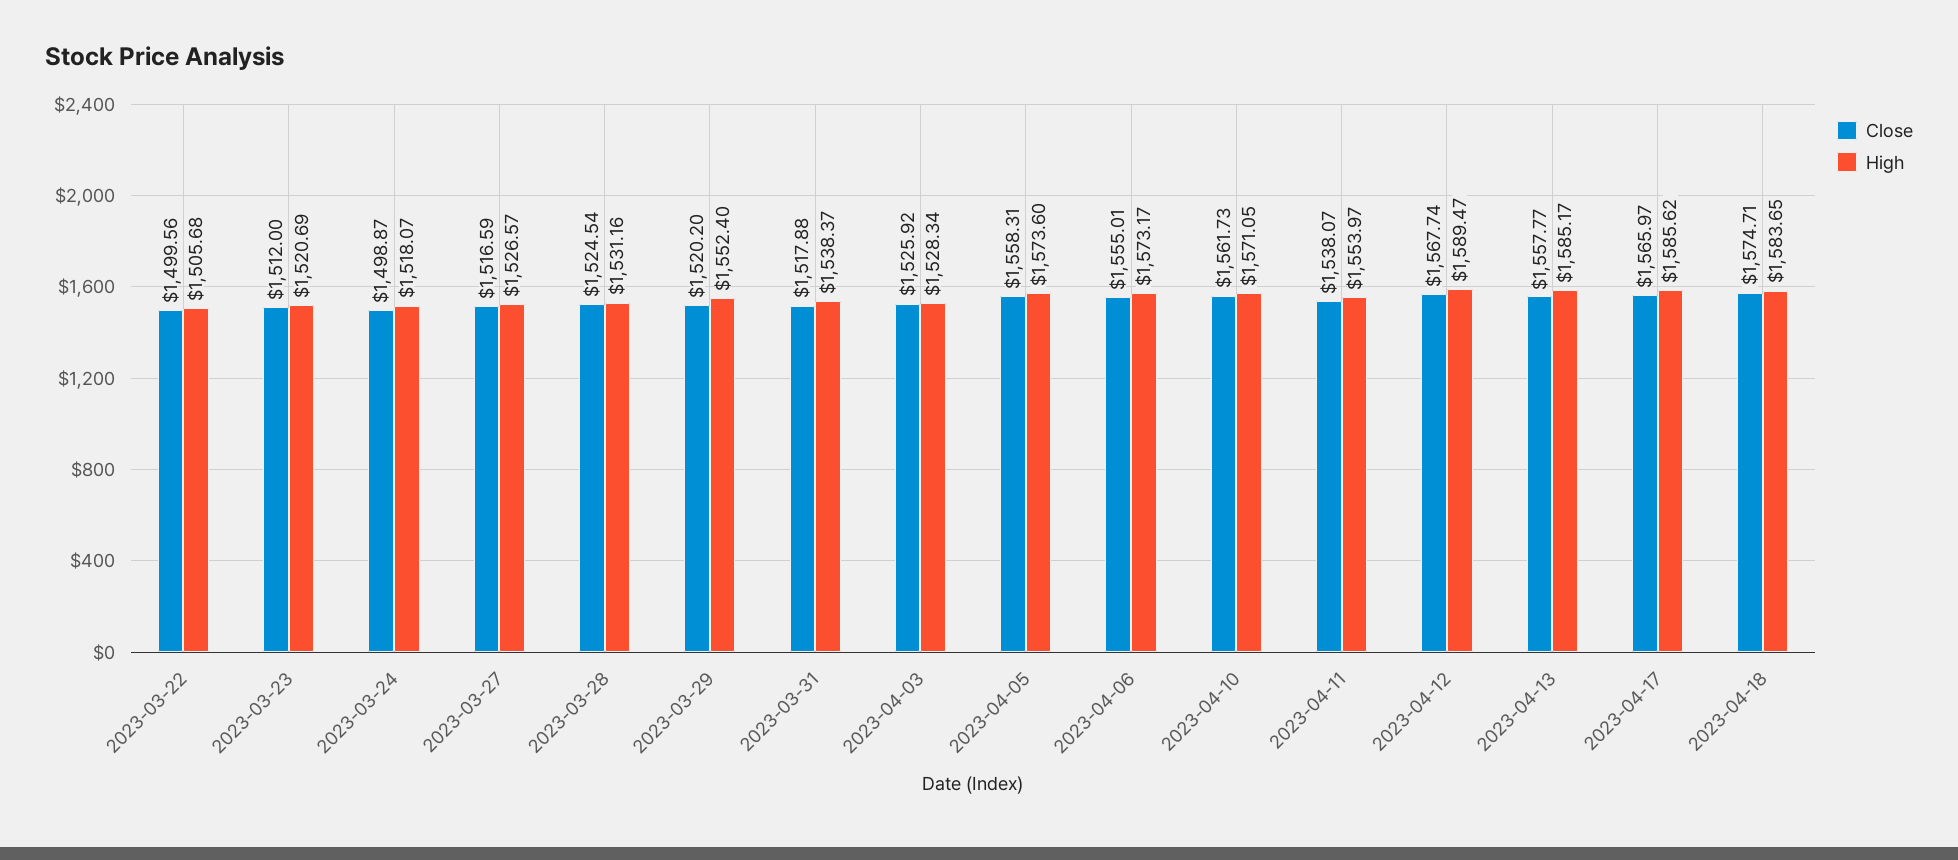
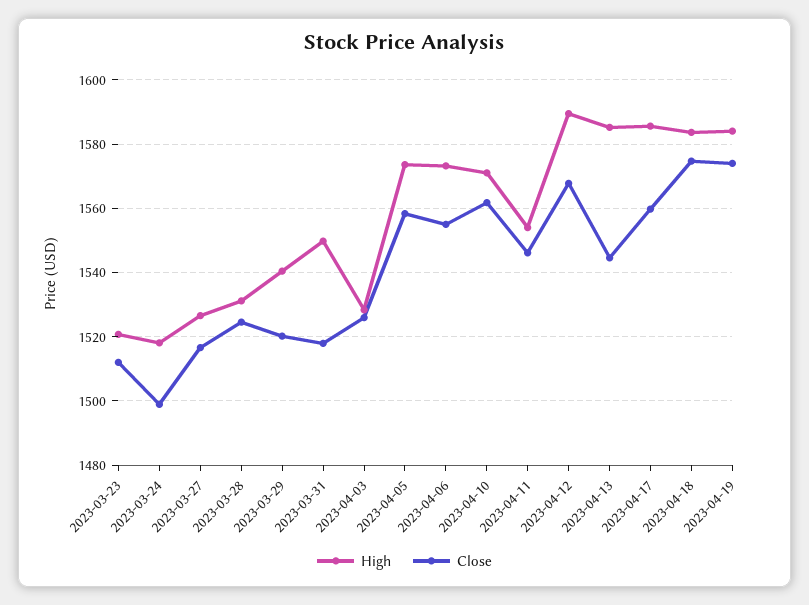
Close, 2023-03-22: 1499.56 -> none
High, 2023-03-22: 1505.68 -> none
High, 2023-03-29: 1552.4 -> 1540
High, 2023-03-31: 1538.37 -> 1550
Close, 2023-04-11: 1538.07 -> 1546
Close, 2023-04-13: 1557.77 -> 1544
Close, 2023-04-17: 1565.97 -> 1560
High, 2023-04-19: none -> 1584
Close, 2023-04-19: none -> 1574

